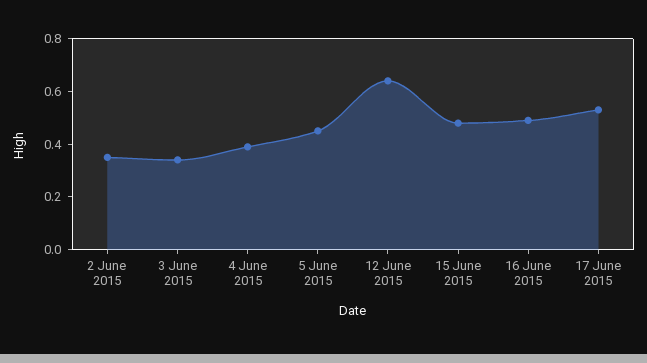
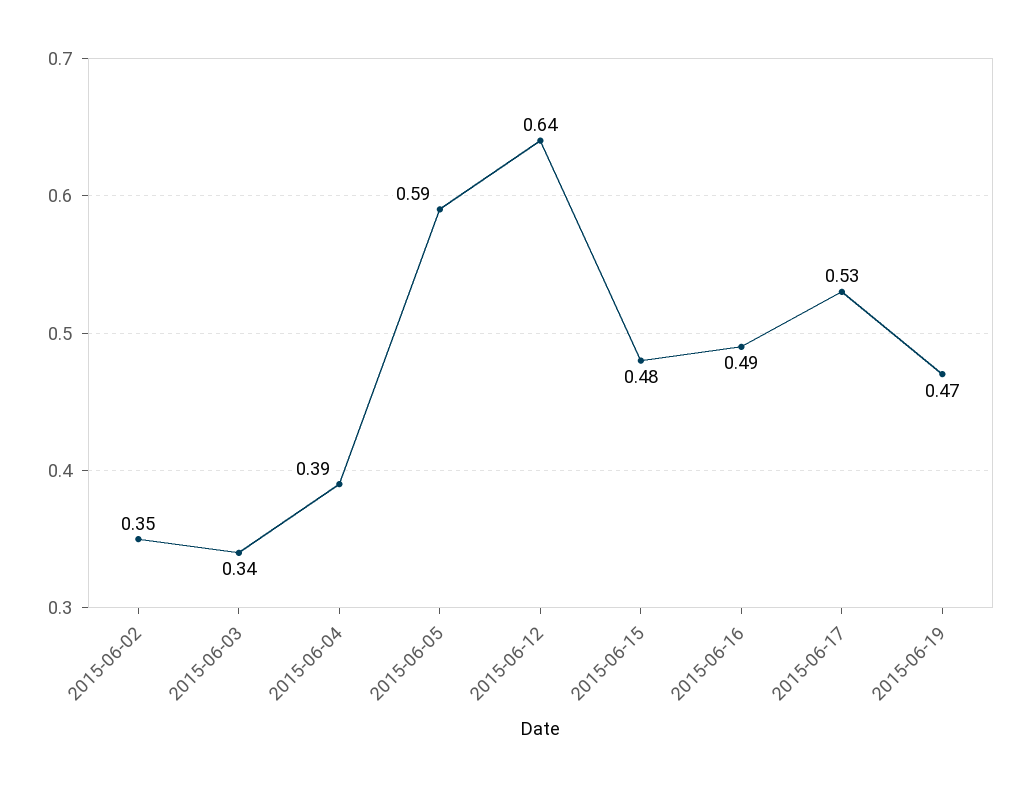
5 June 2015: 0.45 -> 0.59
2015-06-19: none -> 0.47

